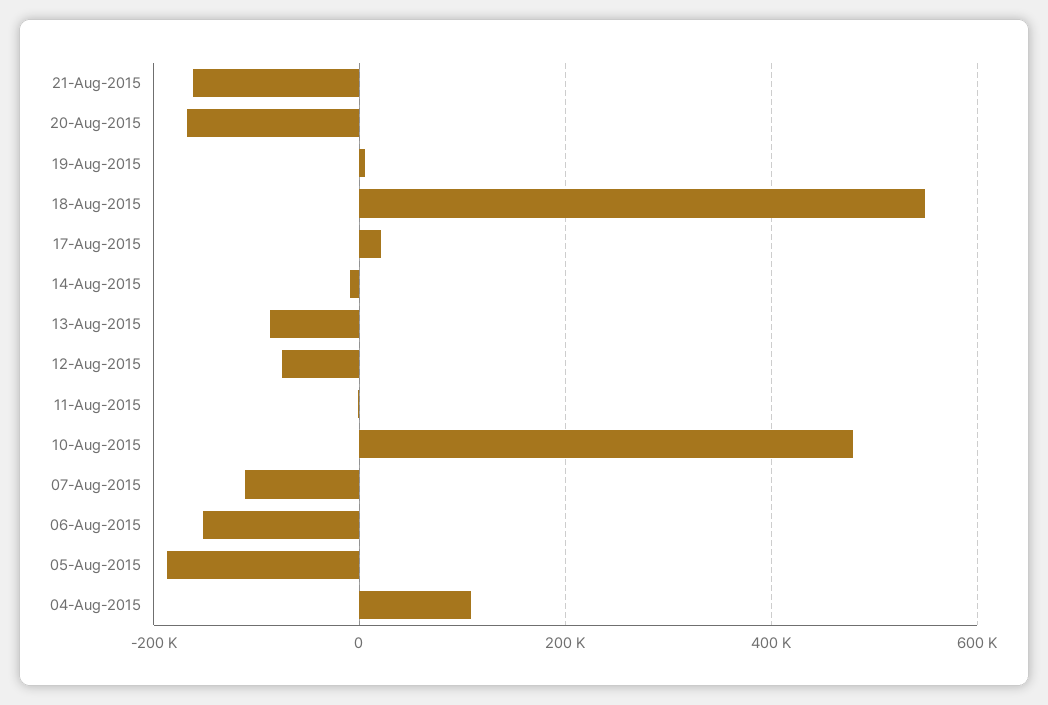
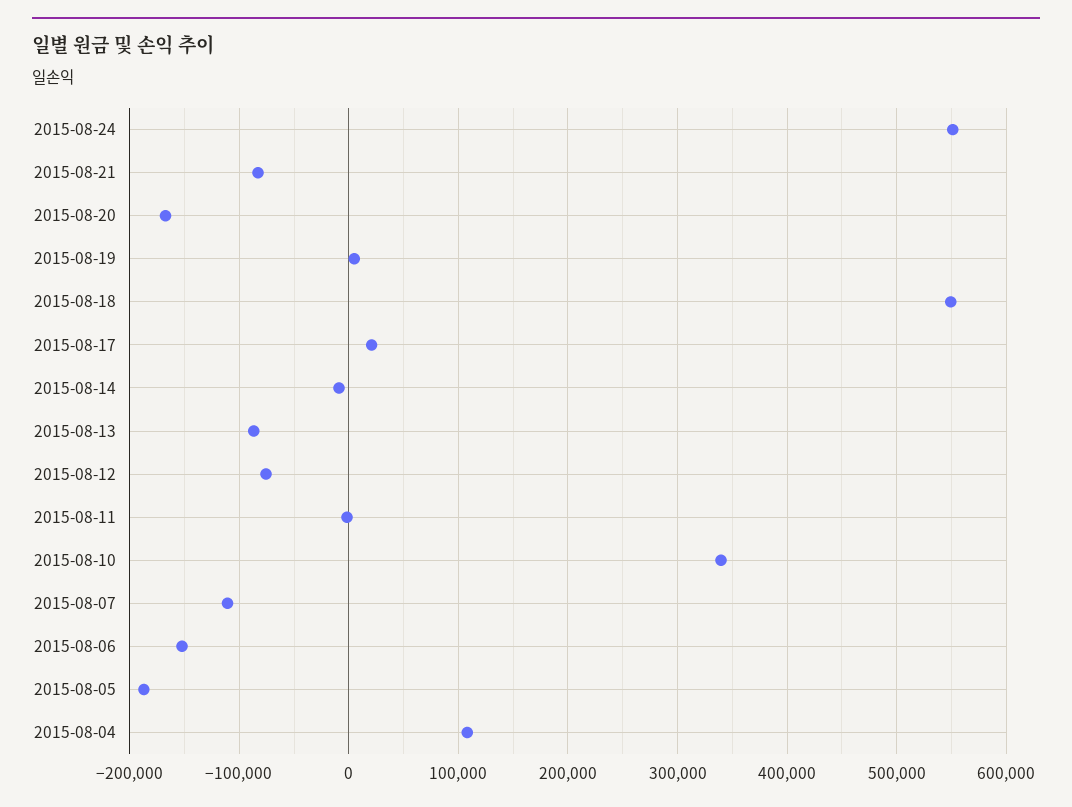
21-Aug-2015: -160000 -> -80000
10-Aug-2015: 480000 -> 340000
2015-08-24: none -> 550000

